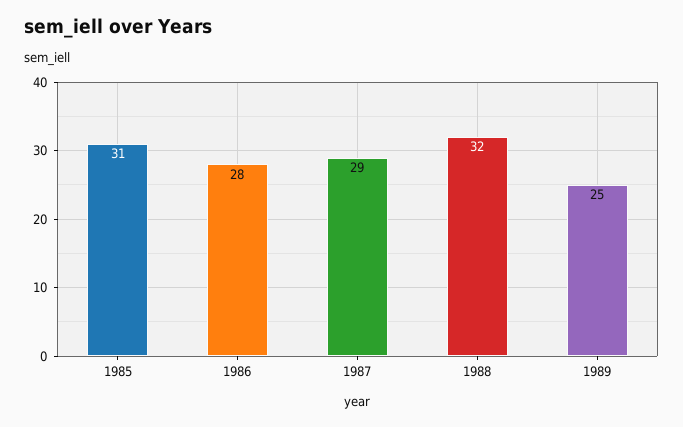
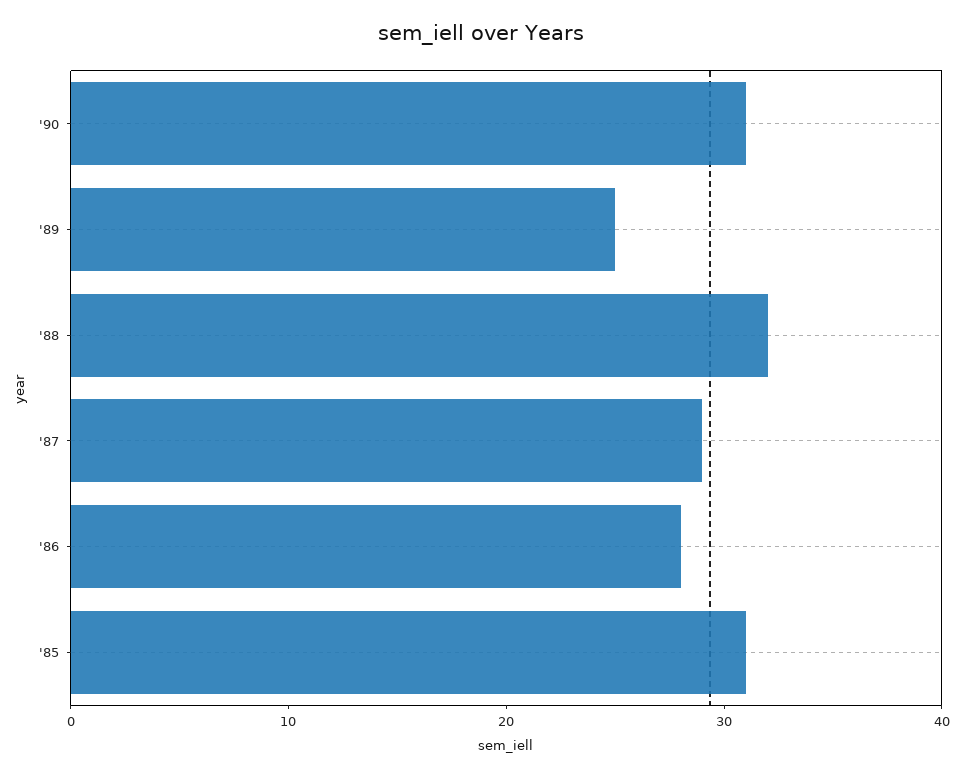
'90: none -> 31

